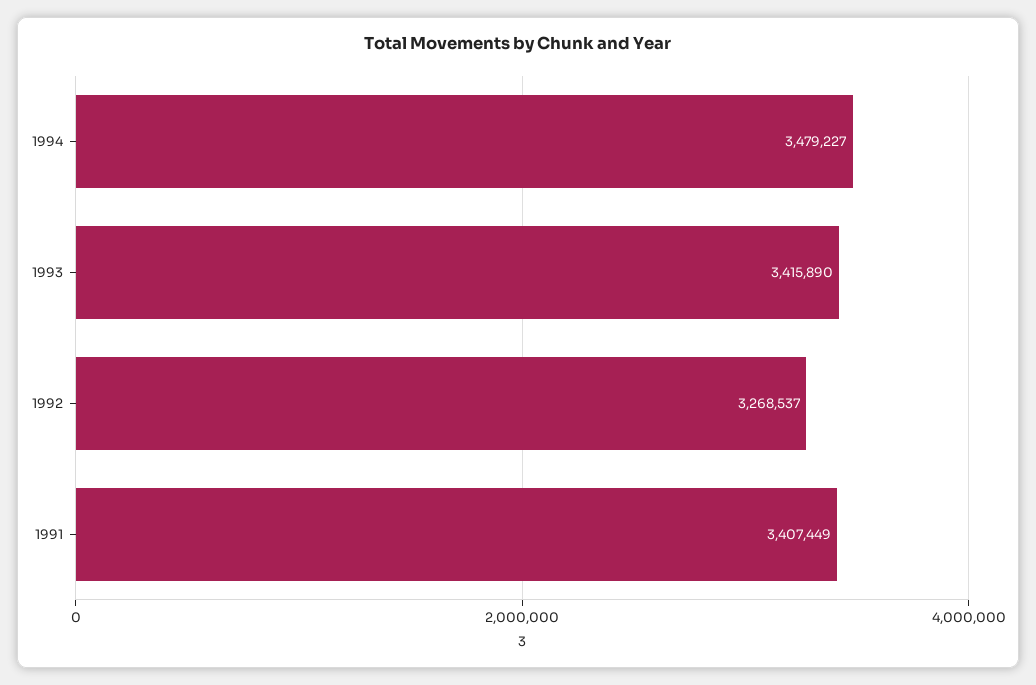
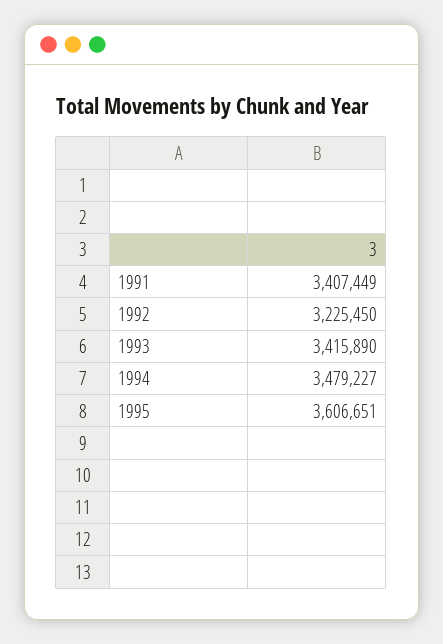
1992: 3268537 -> 3225450
1995: none -> 3606651

